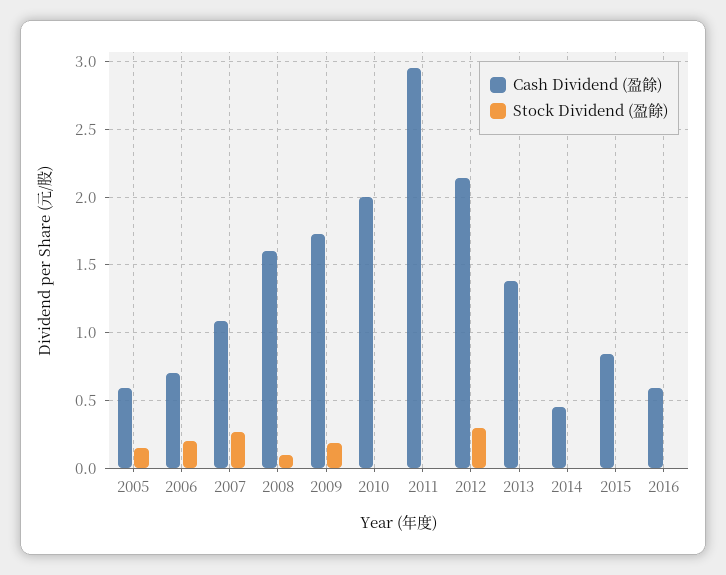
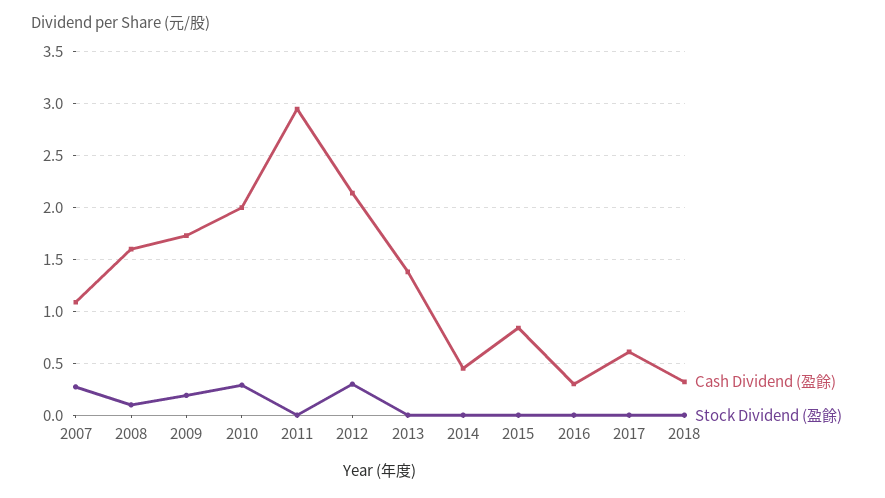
Cash Dividend (盈餘), 2005: 0.6 -> none
Stock Dividend (盈餘), 2005: 0.15 -> none
Cash Dividend (盈餘), 2006: 0.7 -> none
Stock Dividend (盈餘), 2006: 0.2 -> none
Stock Dividend (盈餘), 2010: 0 -> 0.3
Cash Dividend (盈餘), 2016: 0.6 -> 0.3
Cash Dividend (盈餘), 2017: none -> 0.6
Stock Dividend (盈餘), 2017: none -> 0
Cash Dividend (盈餘), 2018: none -> 0.3
Stock Dividend (盈餘), 2018: none -> 0

